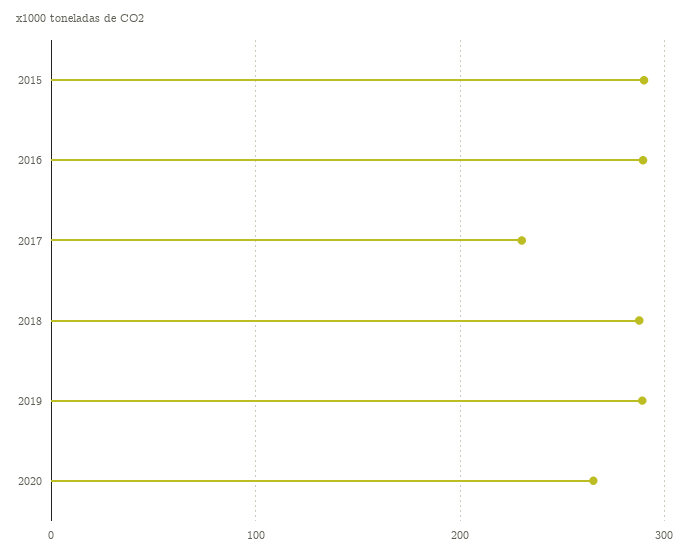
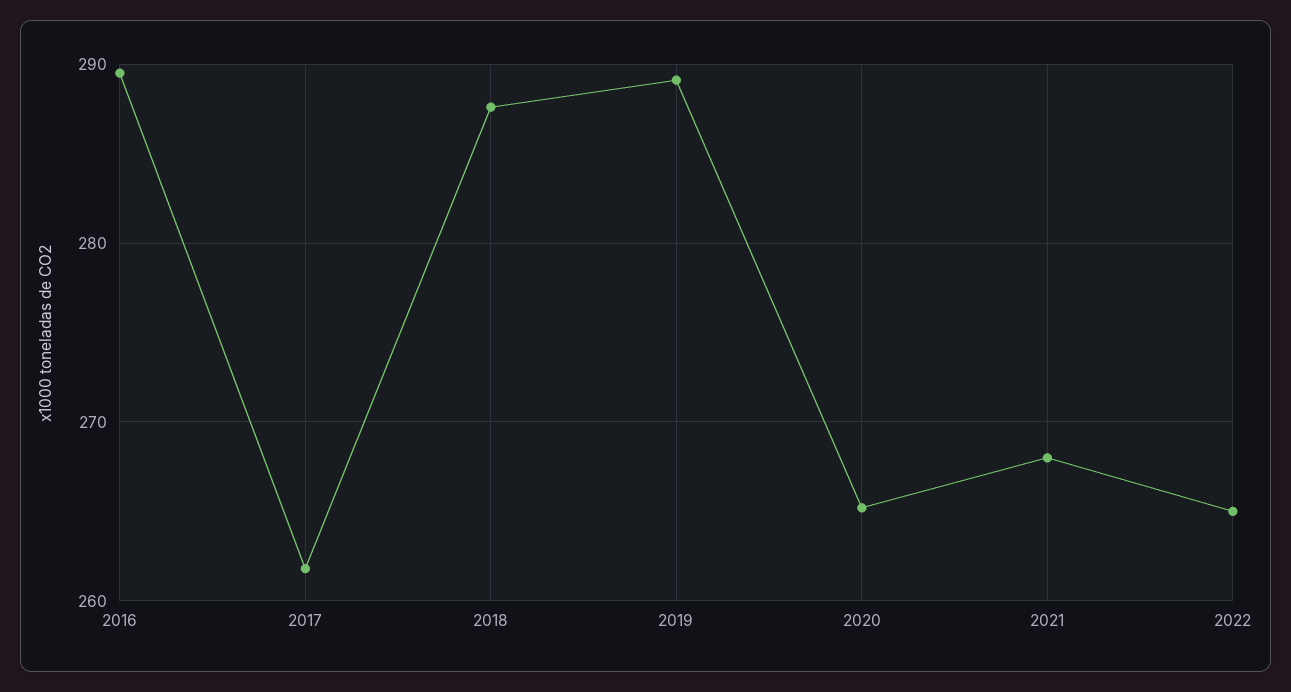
2015: 290 -> none
2017: 230 -> 262
2021: none -> 268
2022: none -> 265

